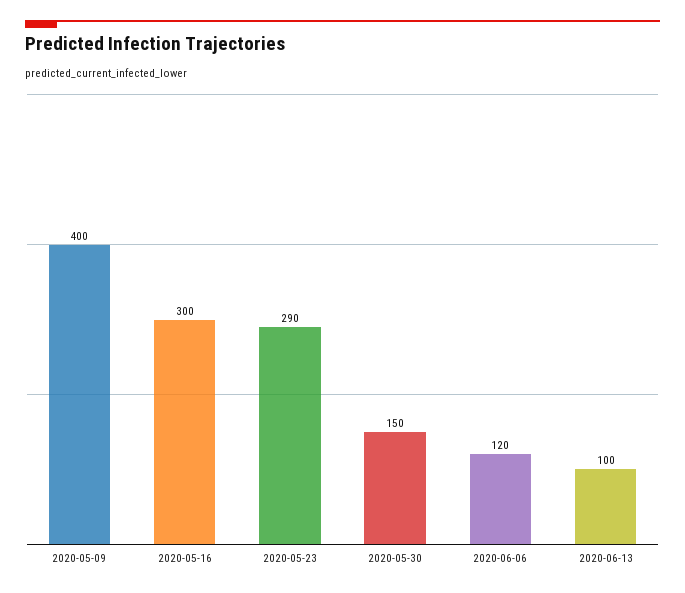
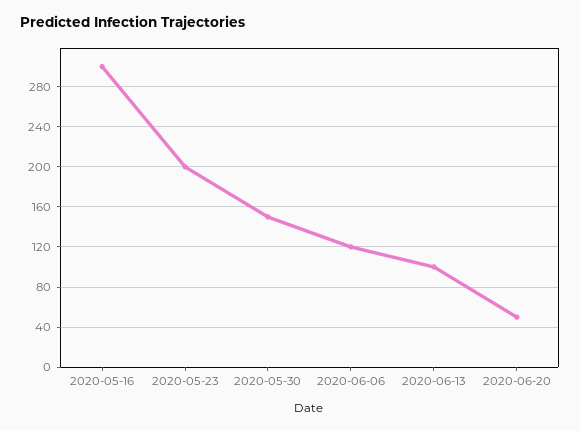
2020-05-09: 400 -> none
2020-05-23: 290 -> 200
2020-06-20: none -> 50

